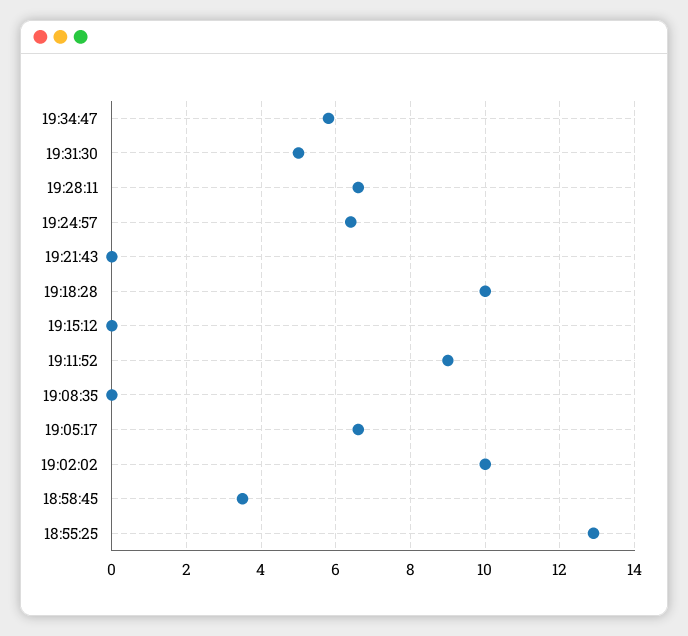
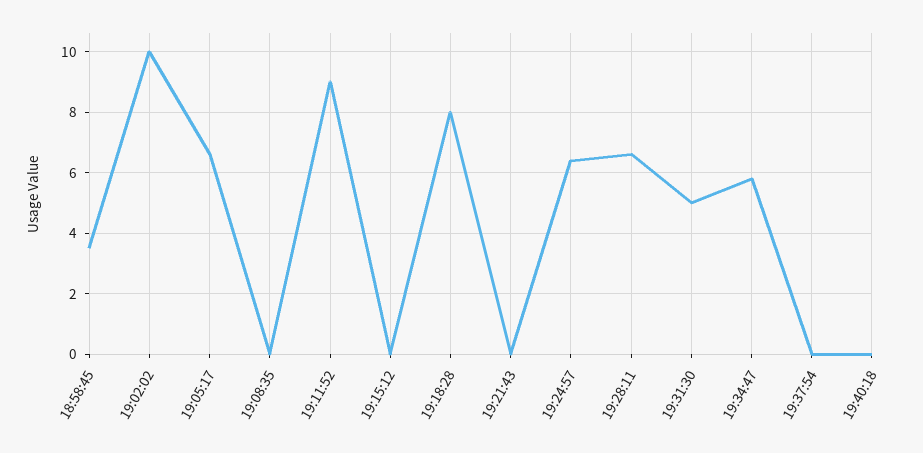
19:18:28: 10 -> 8
18:55:25: 13 -> none
19:37:54: none -> 0
19:40:18: none -> 0

